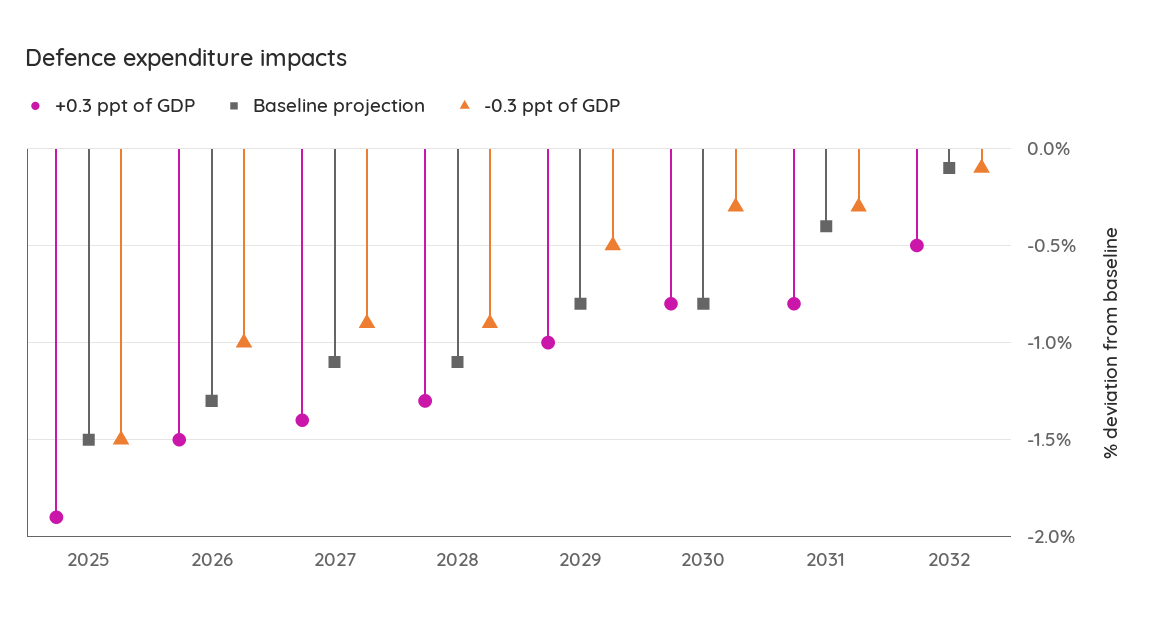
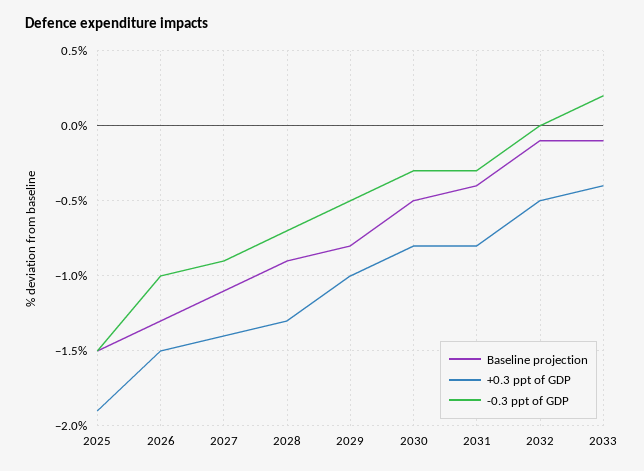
Baseline projection, 2028: -1.1 -> -0.9
-0.3 ppt of GDP, 2028: -0.9 -> -0.7
Baseline projection, 2030: -0.8 -> -0.5
-0.3 ppt of GDP, 2032: -0.1 -> 0
Baseline projection, 2033: none -> -0.1
+0.3 ppt of GDP, 2033: none -> -0.4
-0.3 ppt of GDP, 2033: none -> 0.2

